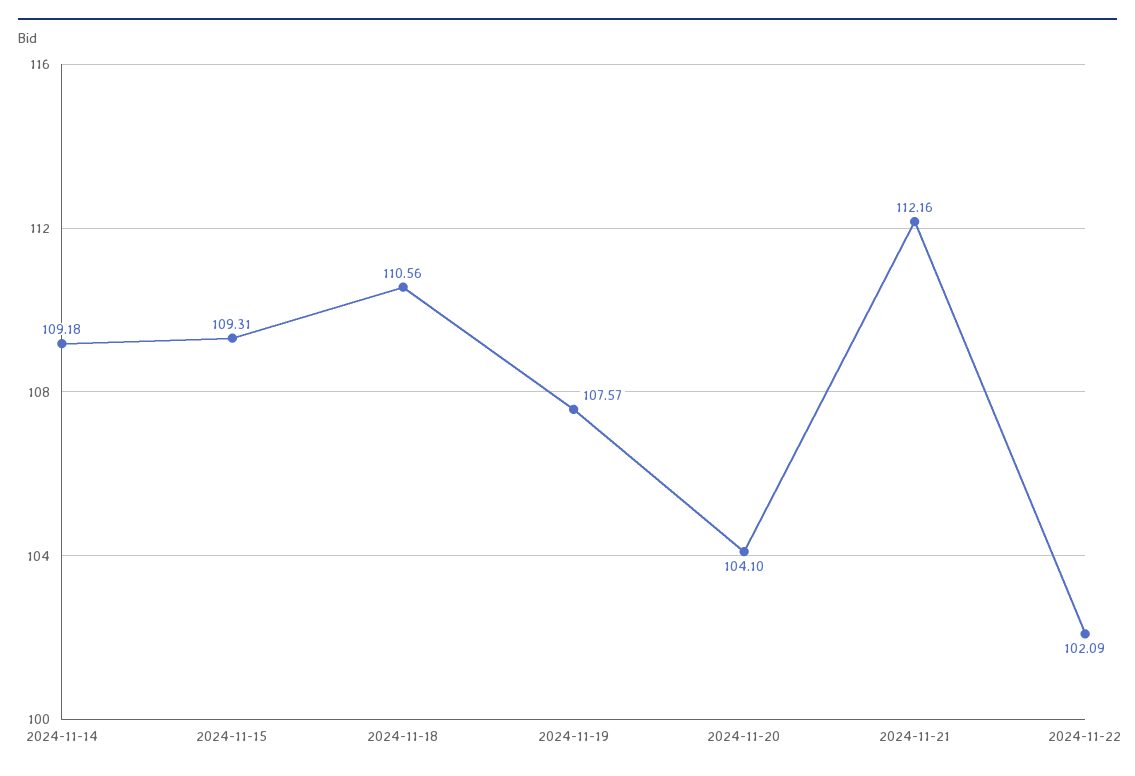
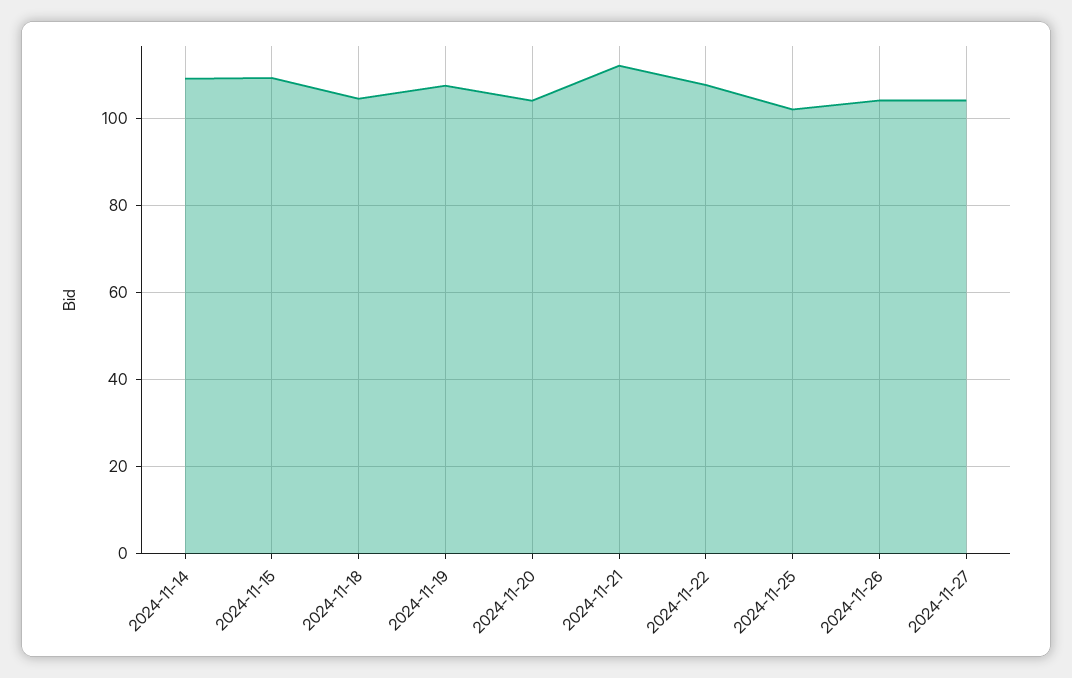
2024-11-18: 110.56 -> 104
2024-11-22: 102.09 -> 108
2024-11-25: none -> 102
2024-11-26: none -> 104
2024-11-27: none -> 104

